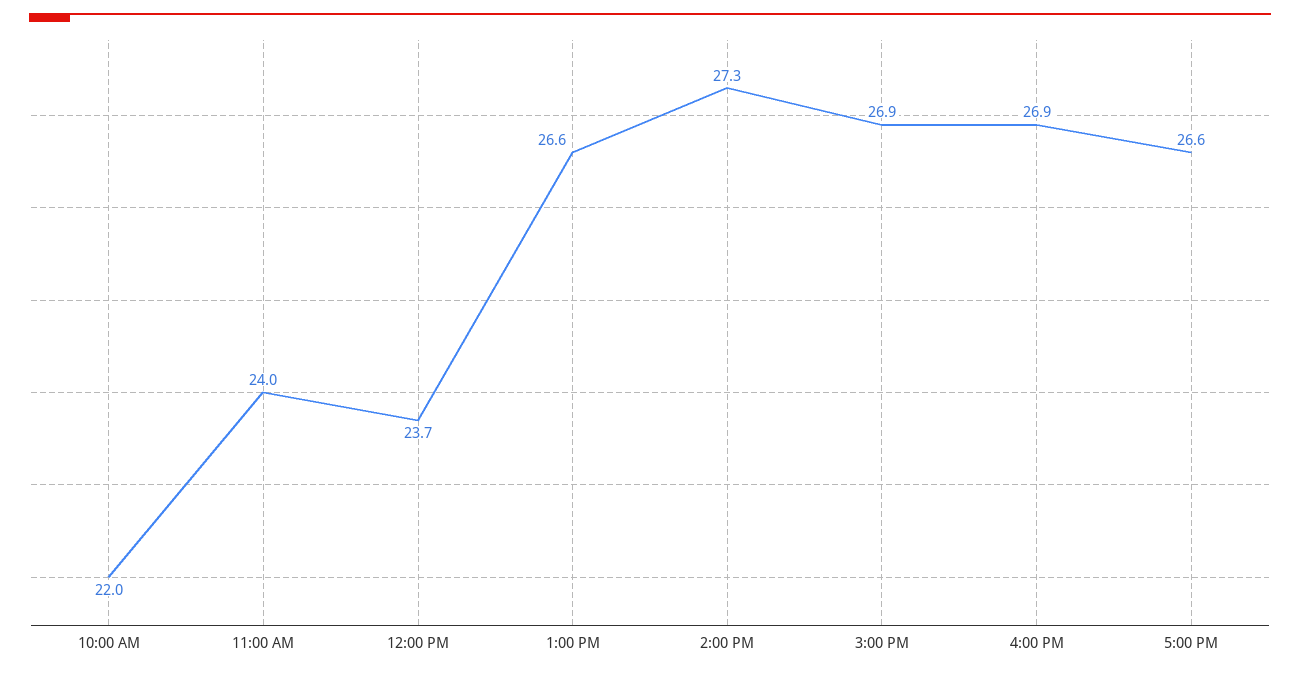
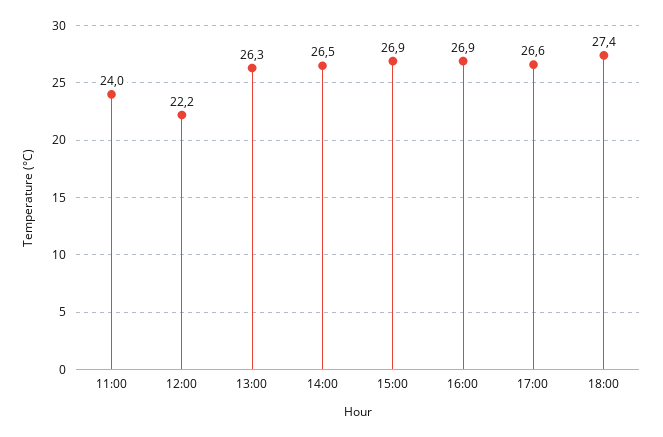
10:00 AM: 22 -> none
12:00 PM: 23.7 -> 22.2
1:00 PM: 26.6 -> 26.3
2:00 PM: 27.3 -> 26.5
18:00: none -> 27.4

